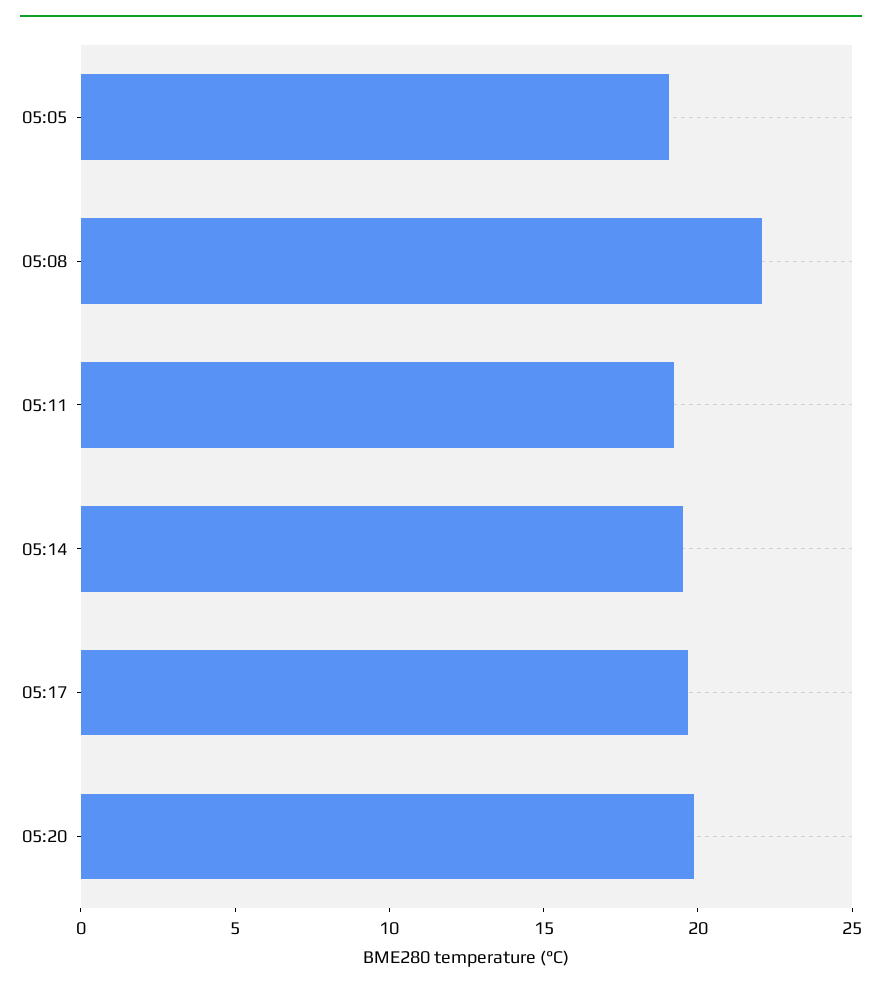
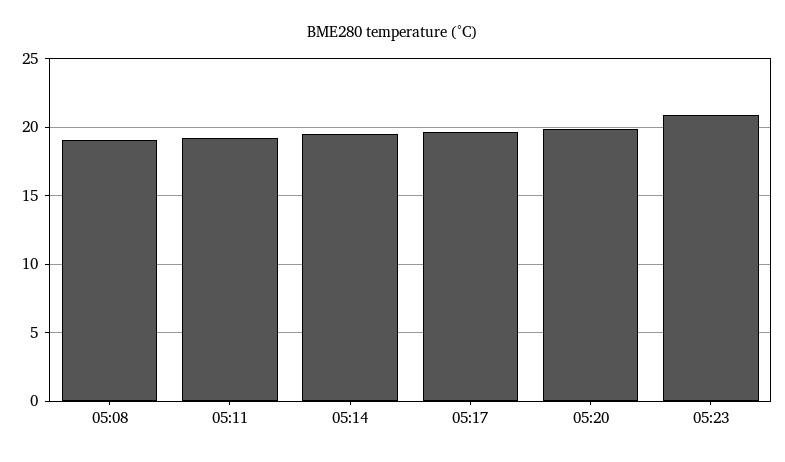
05:05: 19 -> none
05:08: 22 -> 19
05:23: none -> 21

